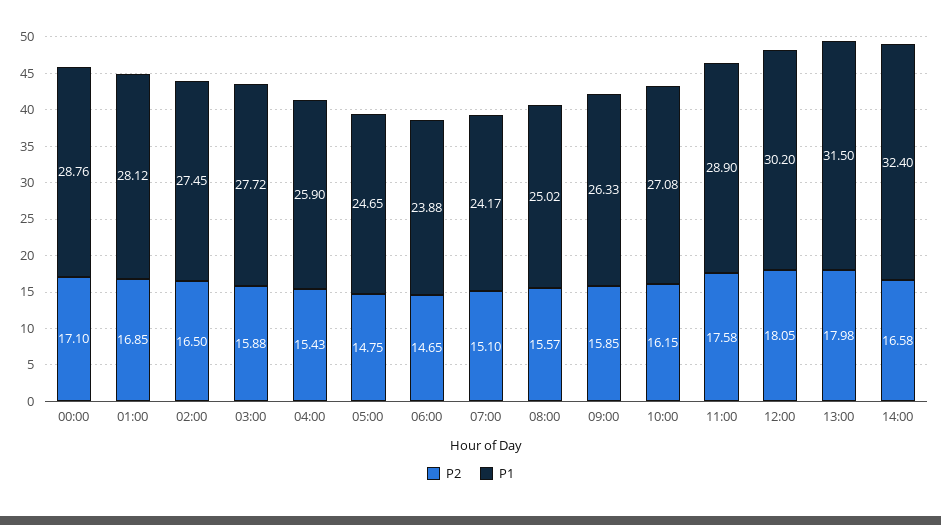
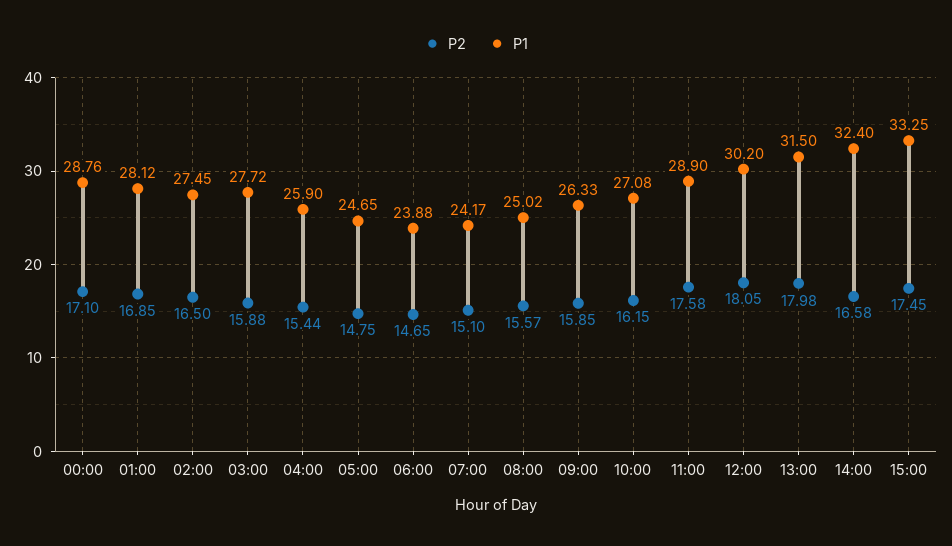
P2, 04:00: 15.43 -> 15.44
P2, 15:00: none -> 17.45
P1, 15:00: none -> 33.25

